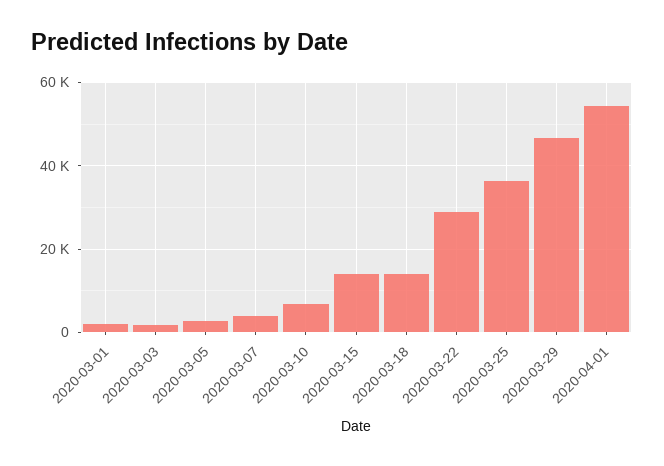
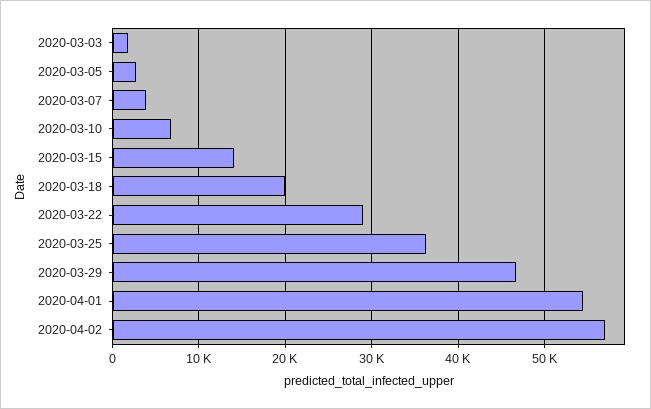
2020-03-01: 2000 -> none
2020-03-18: 14000 -> 20000
2020-04-02: none -> 57000

